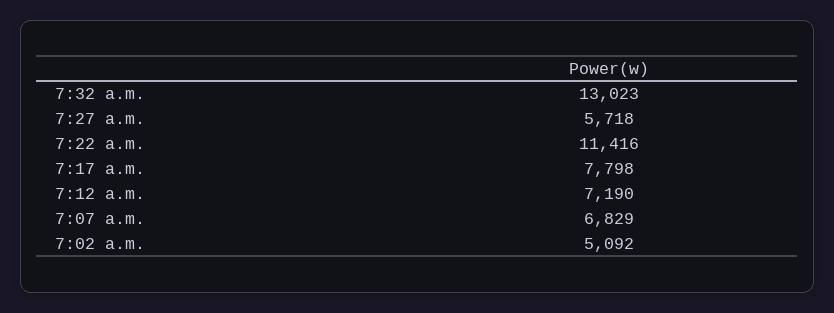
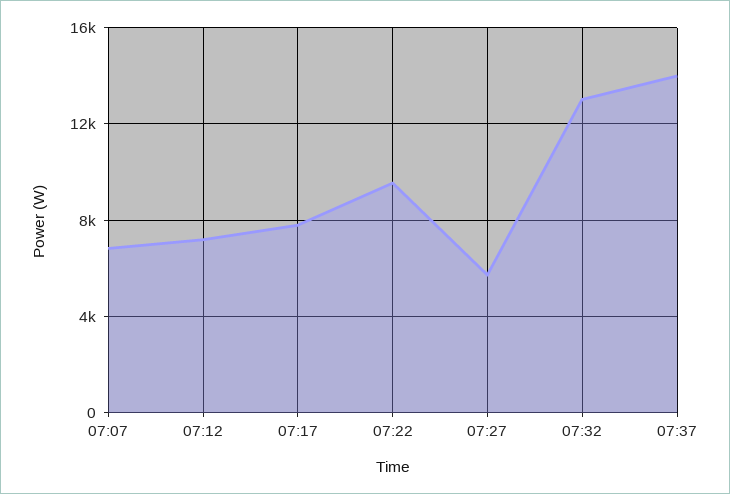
7:22 a.m.: 11416 -> 9500
7:02 a.m.: 5092 -> none
07:37: none -> 14000

